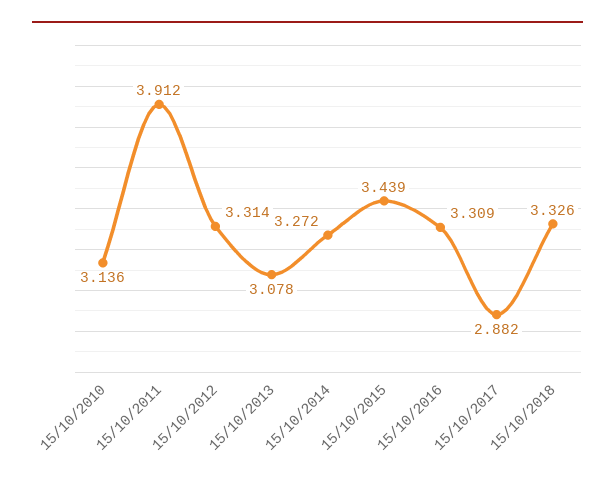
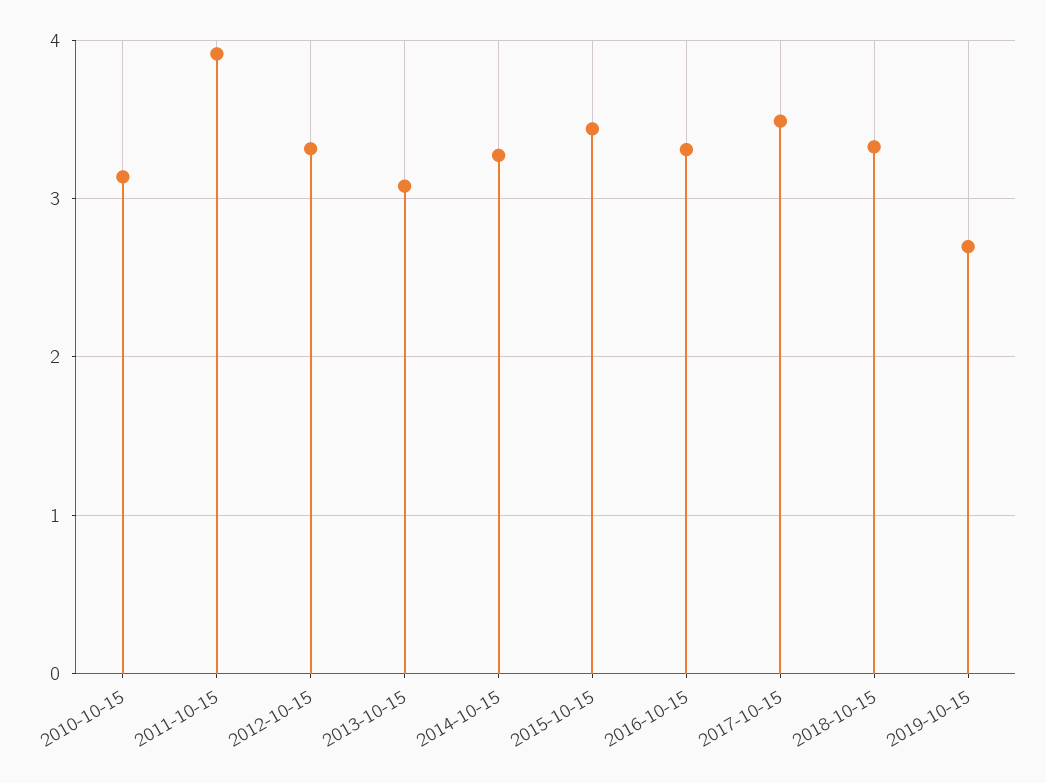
15/10/2017: 2.882 -> 3.5
2019-10-15: none -> 2.7

